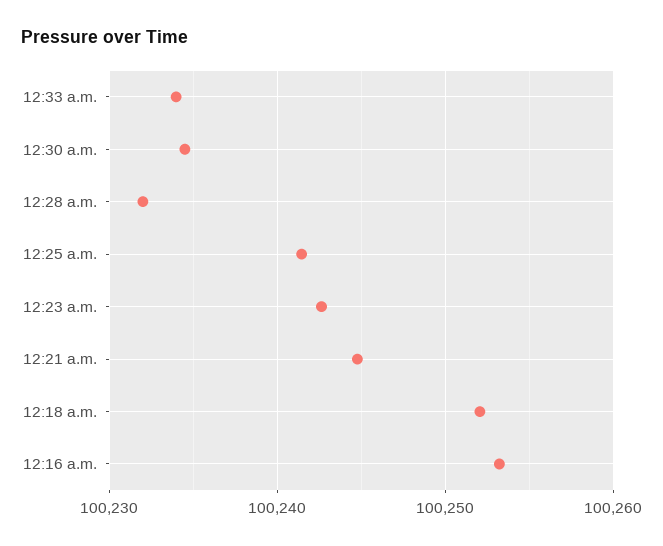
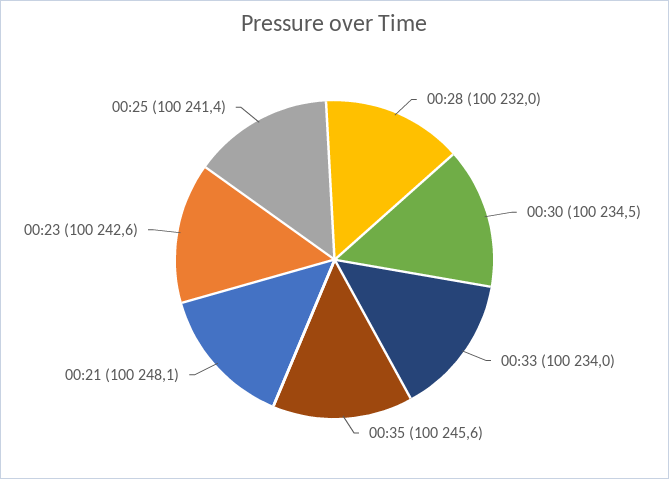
12:21 a.m.: 100245 -> 100248.1
12:18 a.m.: 100252 -> none
12:16 a.m.: 100253 -> none
00:35: none -> 100245.6

